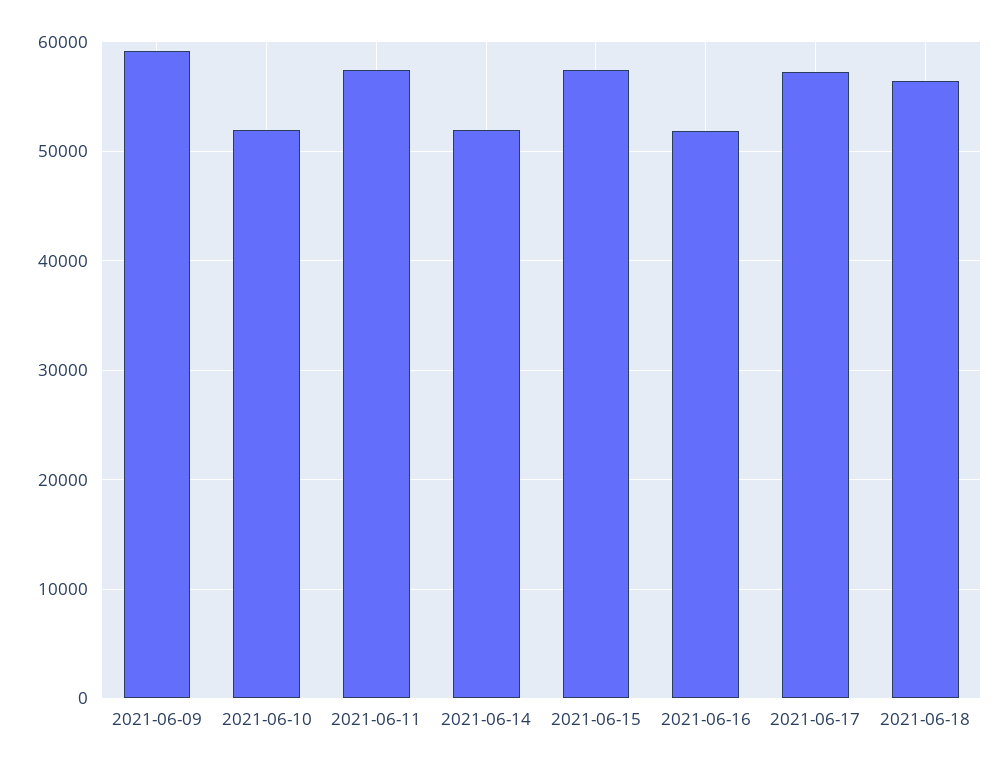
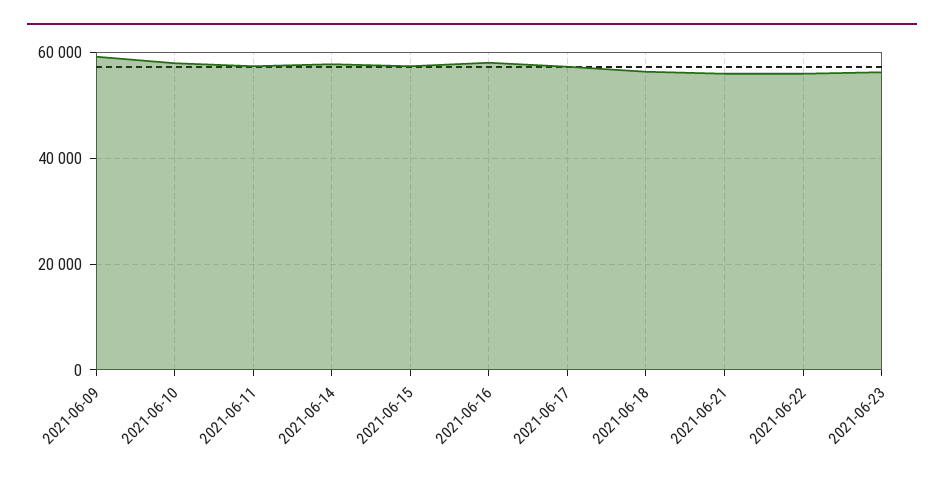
2021-06-10: 52000 -> 58000
2021-06-14: 52000 -> 58000
2021-06-16: 52000 -> 58000
2021-06-21: none -> 56000
2021-06-22: none -> 56000
2021-06-23: none -> 56000

